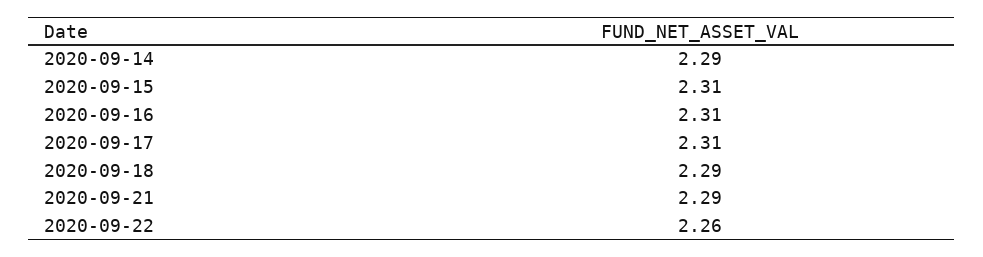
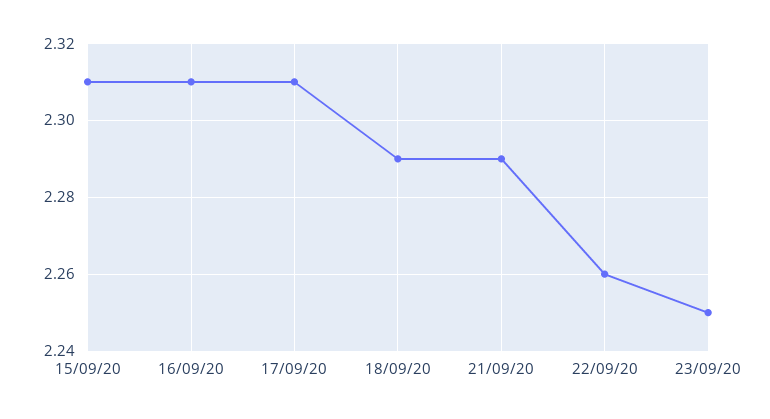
2020-09-14: 2.29 -> none
23/09/20: none -> 2.25

